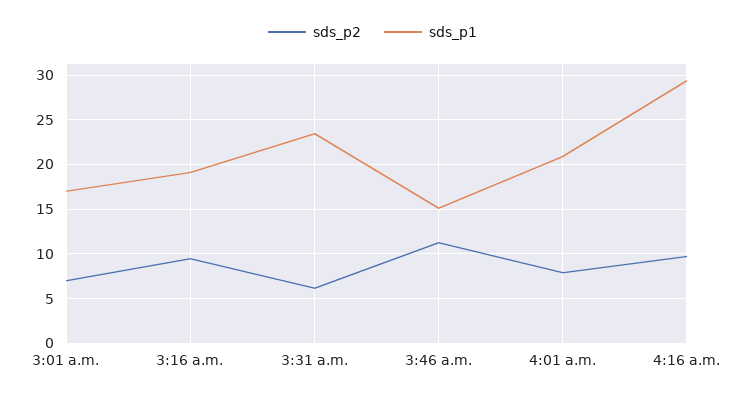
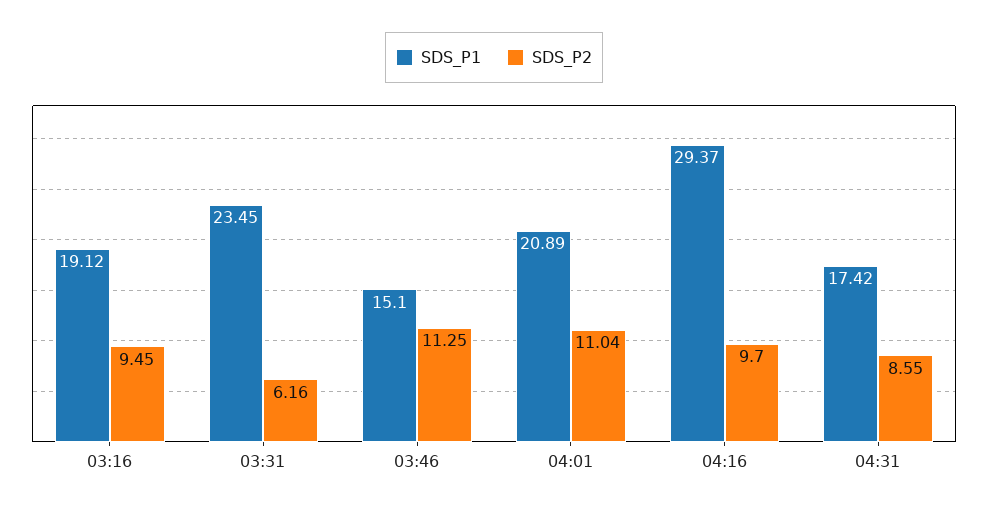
sds_p2, 3:01 a.m.: 7 -> none
sds_p1, 3:01 a.m.: 17 -> none
sds_p2, 4:01 a.m.: 8 -> 11.04
sds_p1, 04:31: none -> 17.42
sds_p2, 04:31: none -> 8.55

